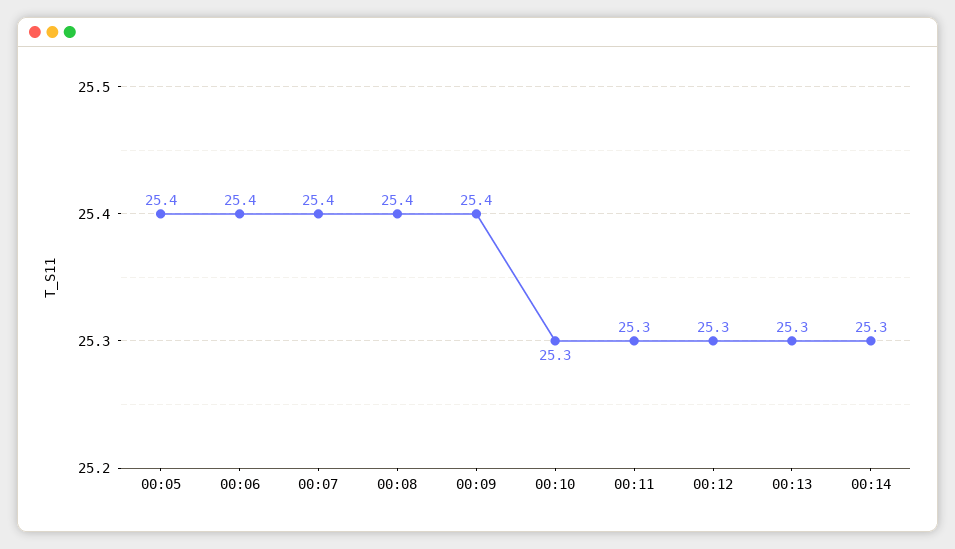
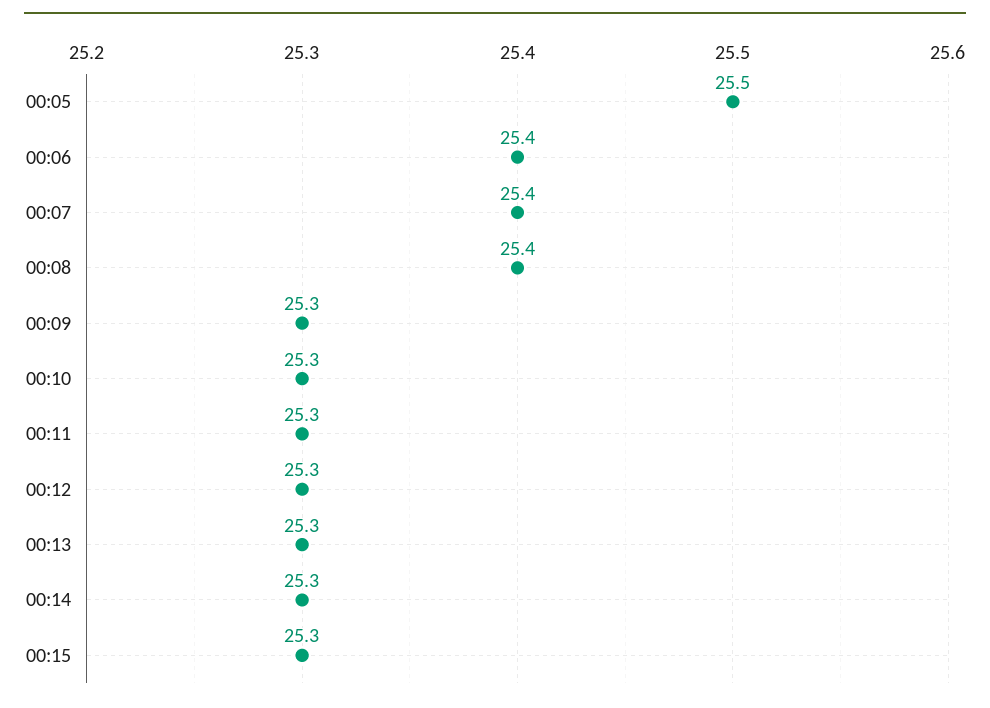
00:05: 25.4 -> 25.5
00:09: 25.4 -> 25.3
00:15: none -> 25.3

